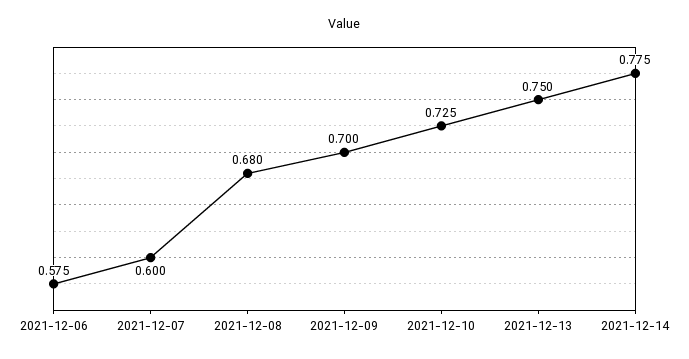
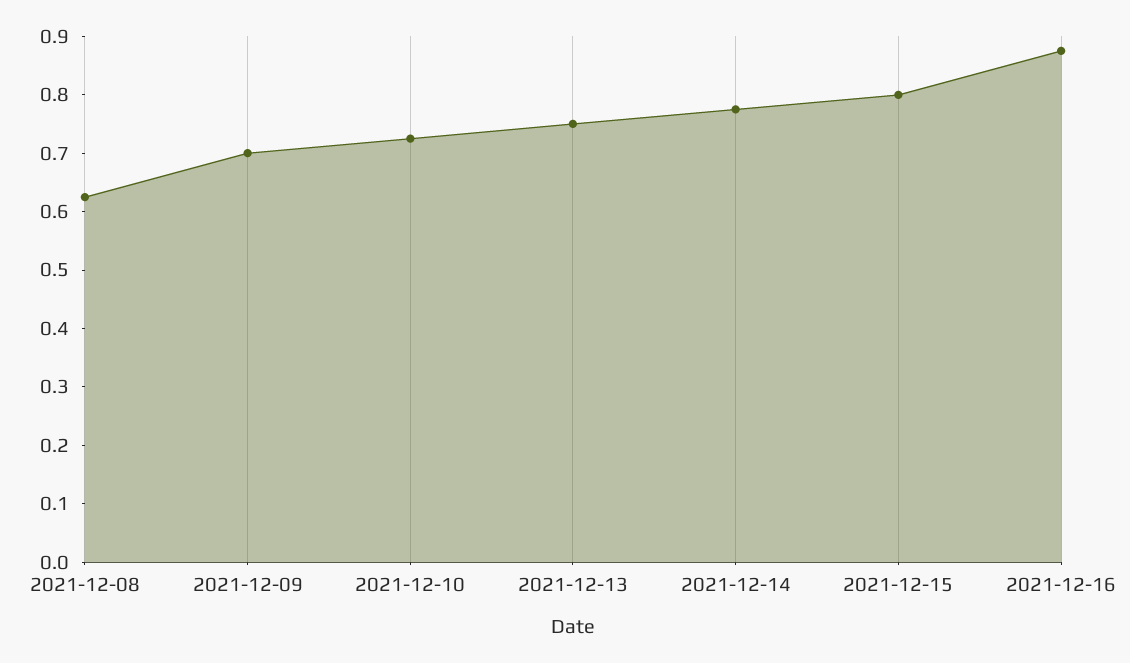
2021-12-06: 0.575 -> none
2021-12-07: 0.6 -> none
2021-12-08: 0.68 -> 0.62
2021-12-15: none -> 0.8
2021-12-16: none -> 0.88

